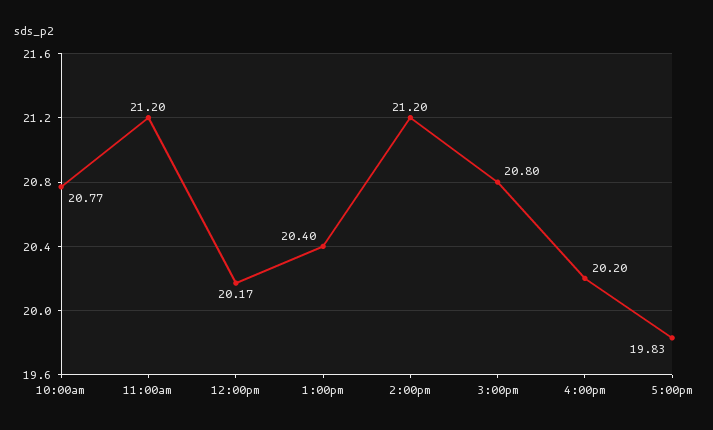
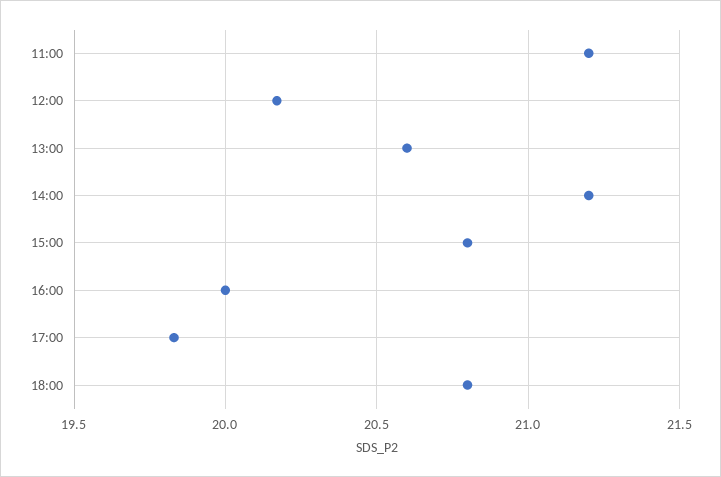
10:00am: 20.77 -> none
1:00pm: 20.4 -> 20.6
4:00pm: 20.2 -> 20
18:00: none -> 20.8

